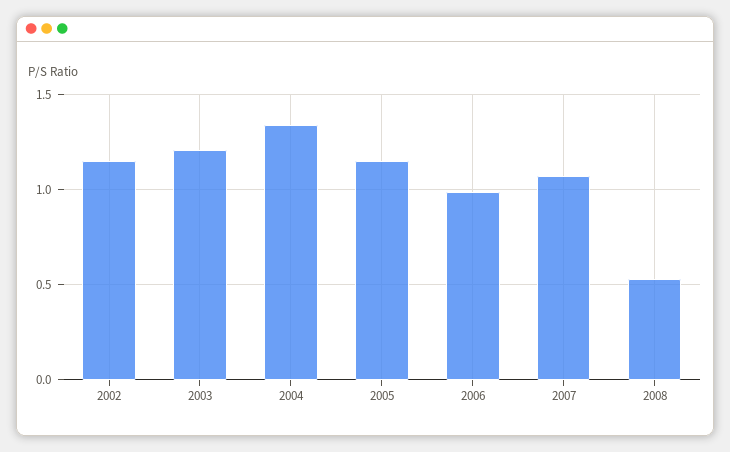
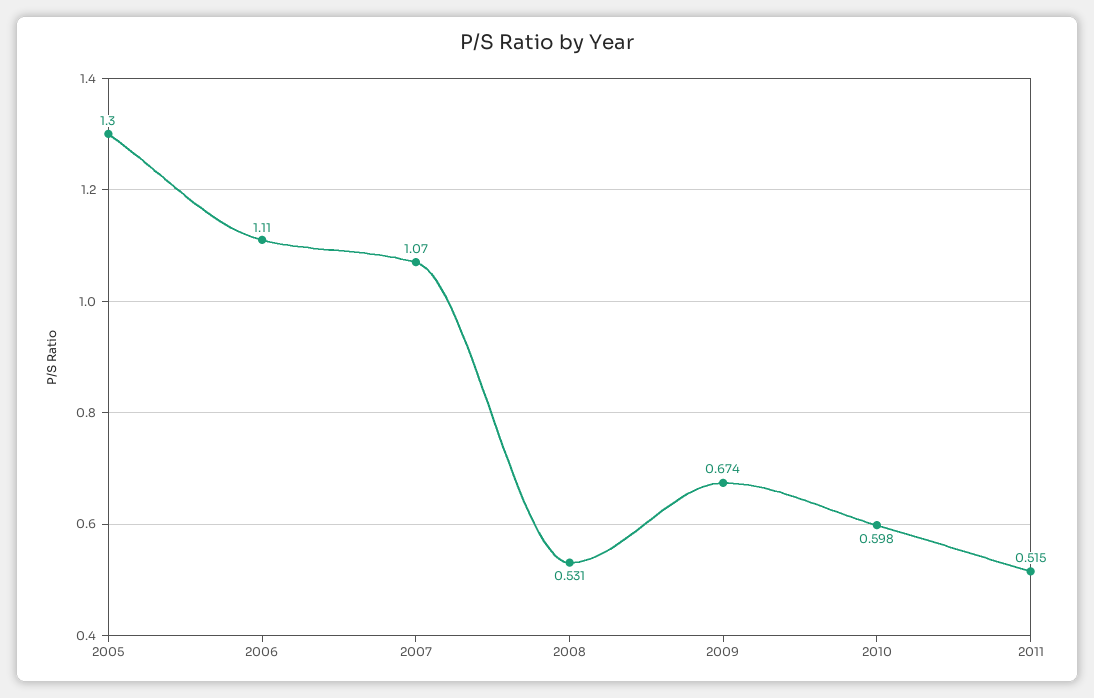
2002: 1.15 -> none
2003: 1.2 -> none
2004: 1.35 -> none
2005: 1.15 -> 1.3
2006: 1 -> 1.11
2009: none -> 0.674
2010: none -> 0.598
2011: none -> 0.515

